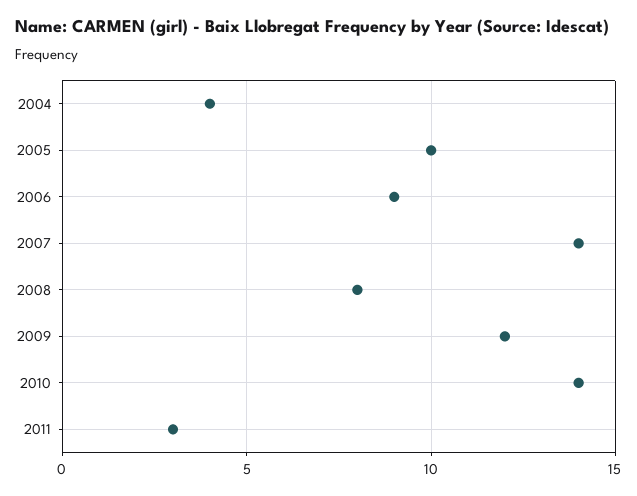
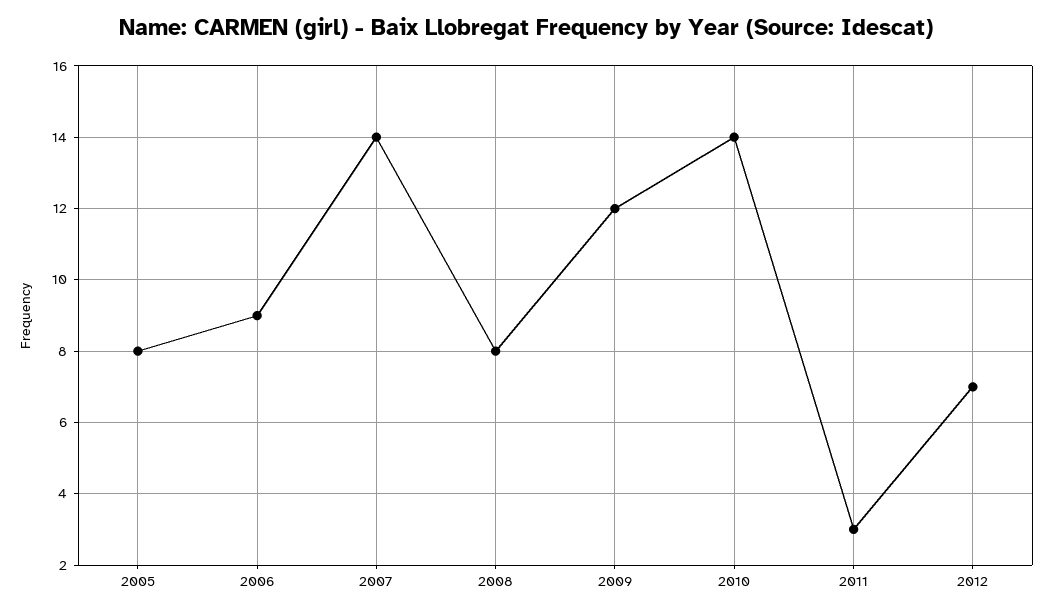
2004: 4 -> none
2005: 10 -> 8
2012: none -> 7

